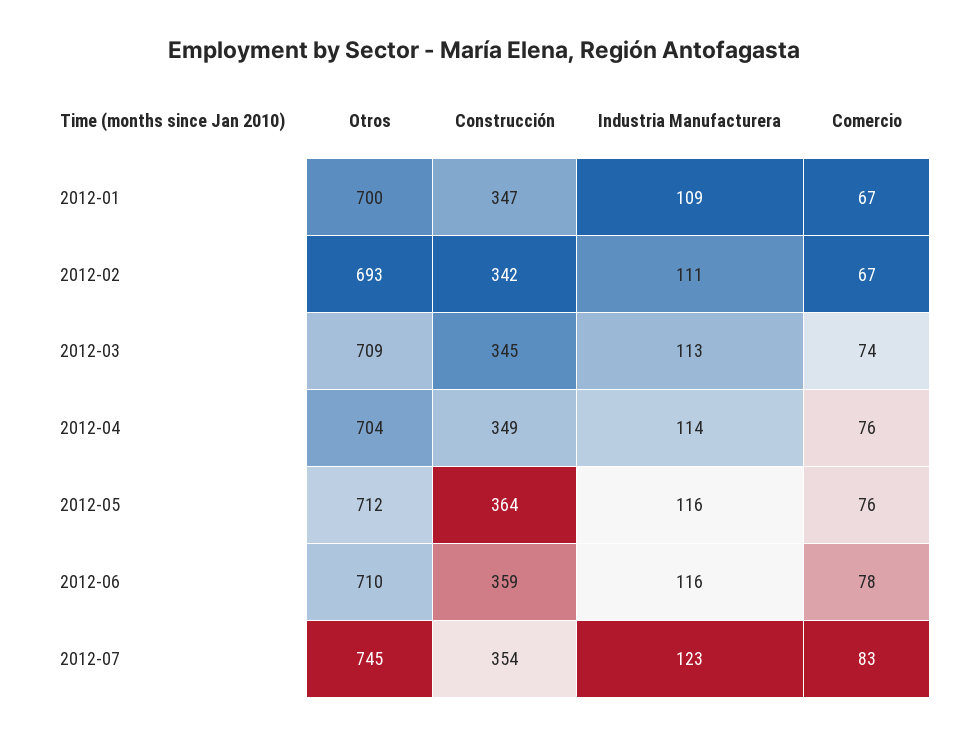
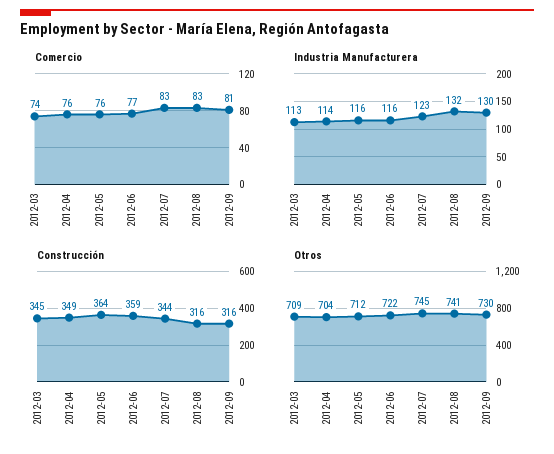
Otros, 2012-01: 700 -> none
Construcción, 2012-01: 347 -> none
Industria Manufacturera, 2012-01: 109 -> none
Comercio, 2012-01: 67 -> none
Otros, 2012-02: 693 -> none
Construcción, 2012-02: 342 -> none
Industria Manufacturera, 2012-02: 111 -> none
Comercio, 2012-02: 67 -> none
Otros, 2012-06: 710 -> 722
Comercio, 2012-06: 78 -> 77
Construcción, 2012-07: 354 -> 344
Comercio, 2012-08: none -> 83
Comercio, 2012-09: none -> 81
Industria Manufacturera, 2012-08: none -> 132
Industria Manufacturera, 2012-09: none -> 130
Construcción, 2012-08: none -> 316
Construcción, 2012-09: none -> 316
Otros, 2012-08: none -> 741
Otros, 2012-09: none -> 730

